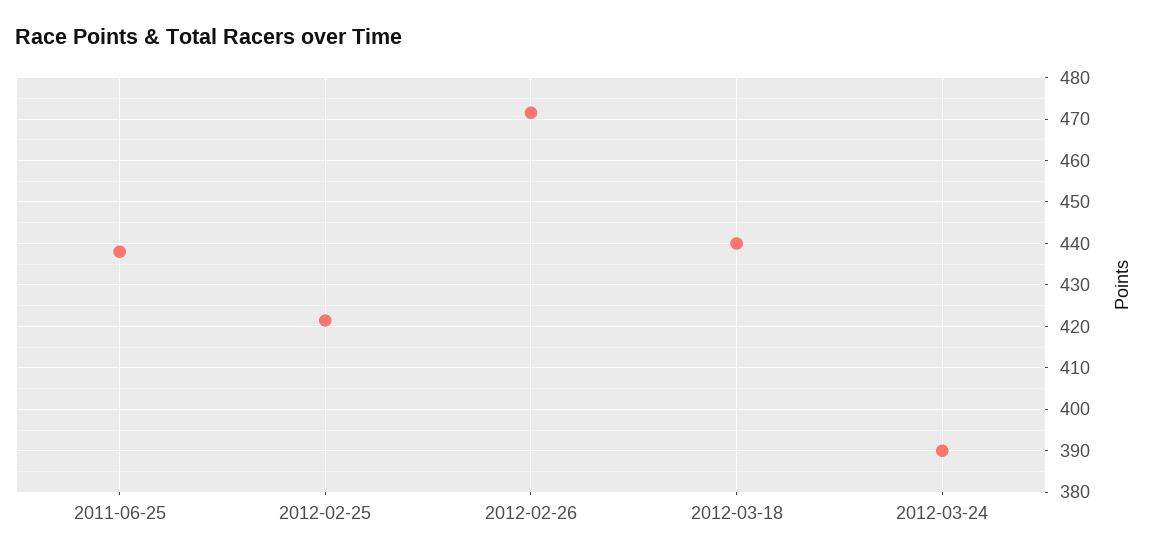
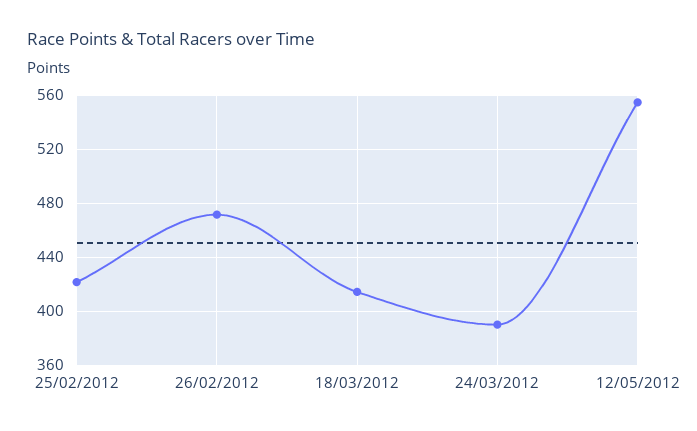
2011-06-25: 438 -> none
2012-03-18: 440 -> 415
12/05/2012: none -> 555

